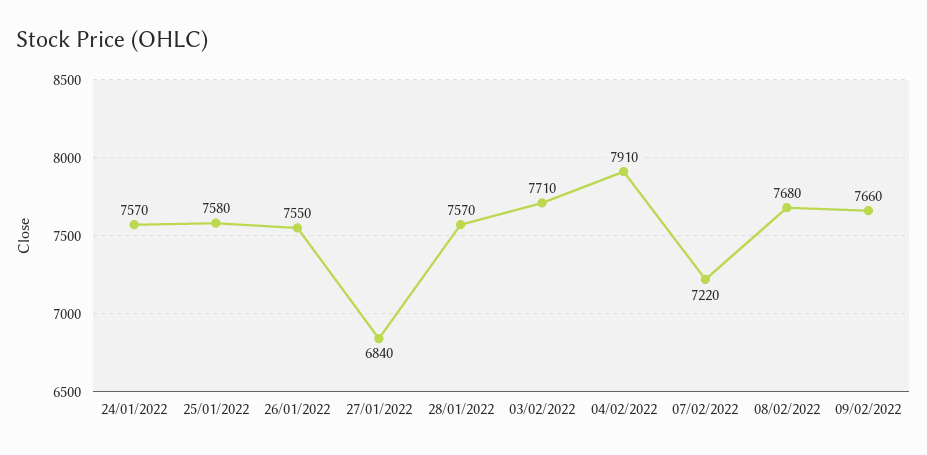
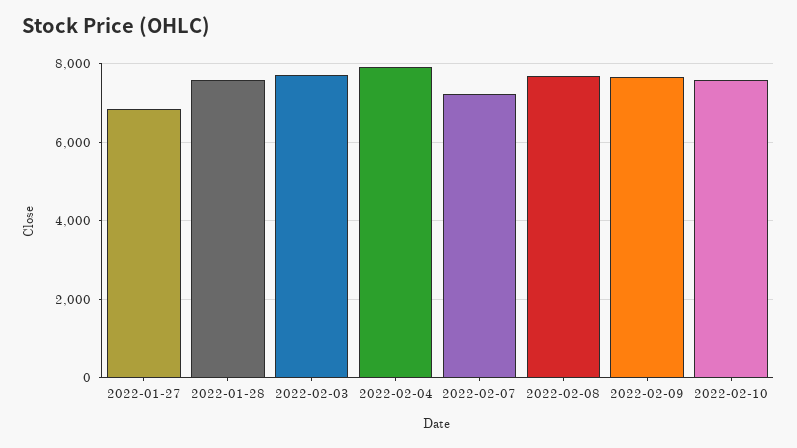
24/01/2022: 7570 -> none
25/01/2022: 7580 -> none
26/01/2022: 7550 -> none
2022-02-10: none -> 7600

